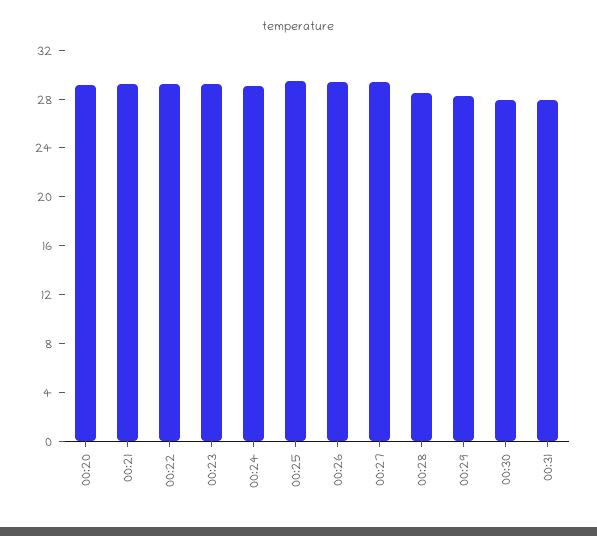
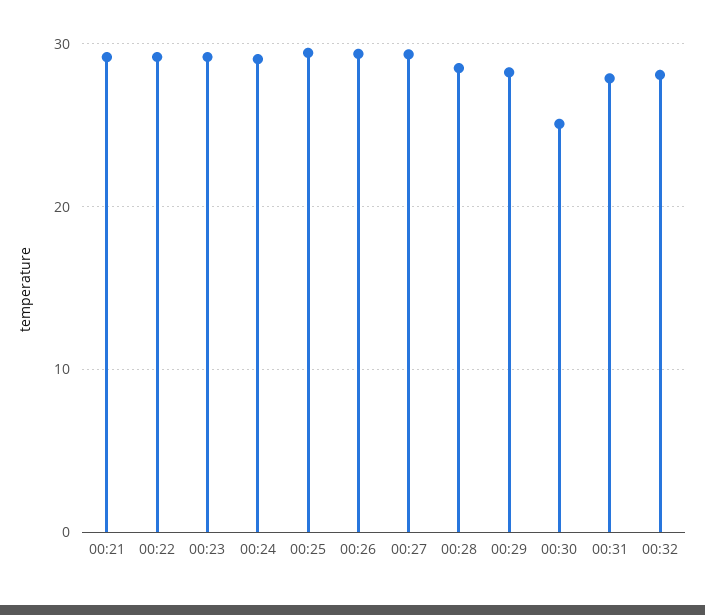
00:20: 29 -> none
00:30: 28 -> 25
00:32: none -> 28

